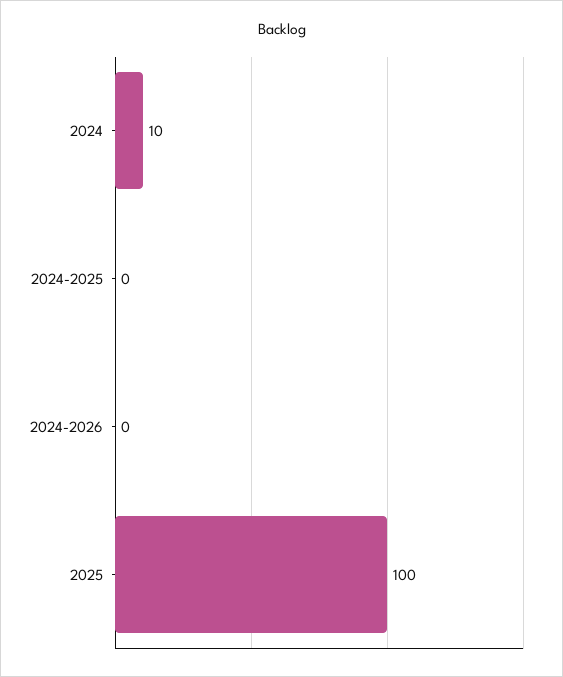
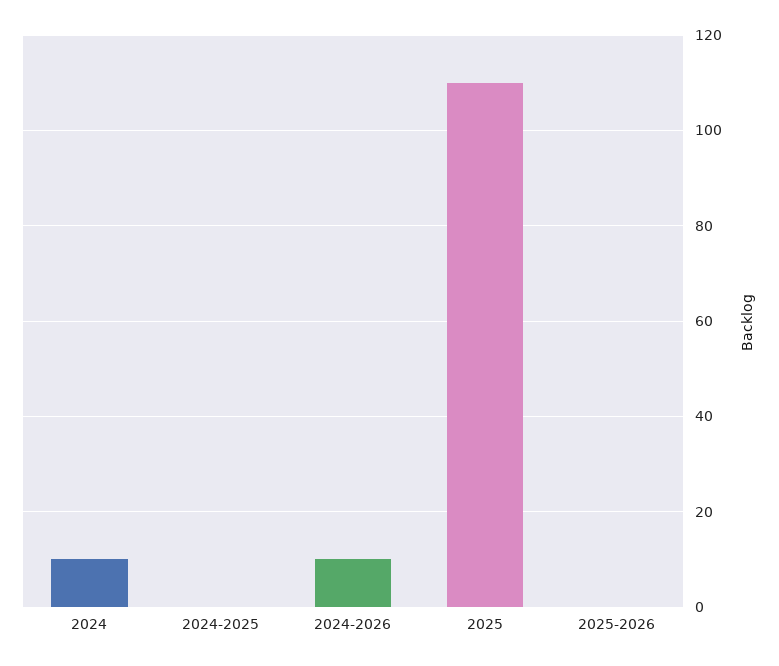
2024-2026: 0 -> 10
2025: 100 -> 110
2025-2026: none -> 0

